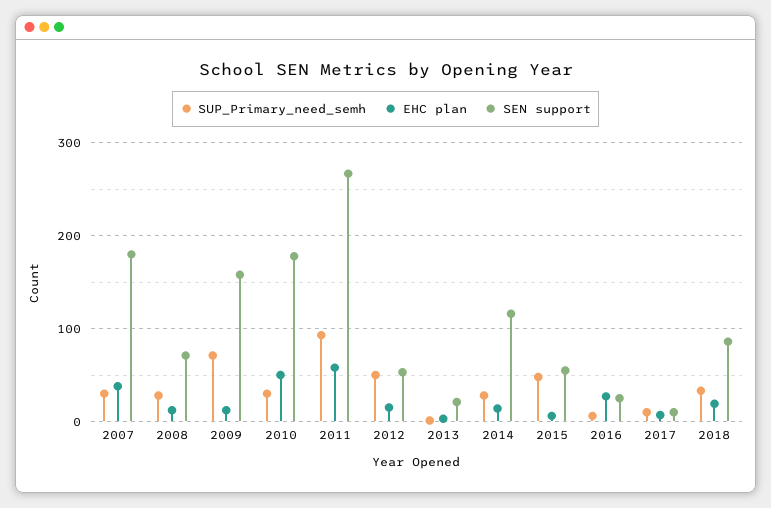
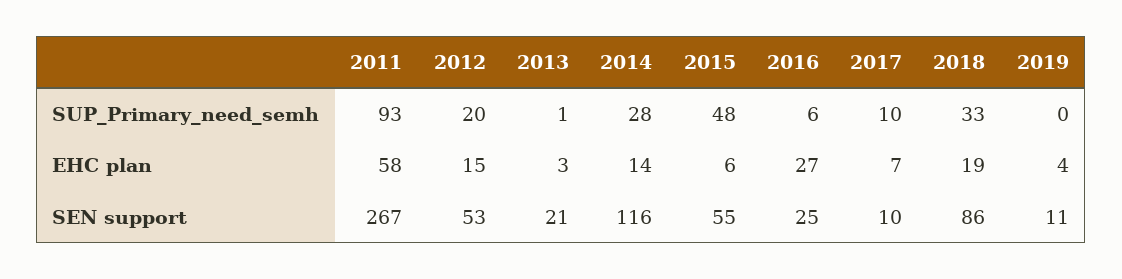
SUP_Primary_need_semh, 2007: 30 -> none
EHC plan, 2007: 40 -> none
SEN support, 2007: 180 -> none
SUP_Primary_need_semh, 2008: 30 -> none
EHC plan, 2008: 10 -> none
SEN support, 2008: 70 -> none
SUP_Primary_need_semh, 2009: 70 -> none
EHC plan, 2009: 10 -> none
SEN support, 2009: 160 -> none
SUP_Primary_need_semh, 2010: 30 -> none
EHC plan, 2010: 50 -> none
SEN support, 2010: 180 -> none
SUP_Primary_need_semh, 2012: 50 -> 20
SUP_Primary_need_semh, 2019: none -> 0
EHC plan, 2019: none -> 4
SEN support, 2019: none -> 11

